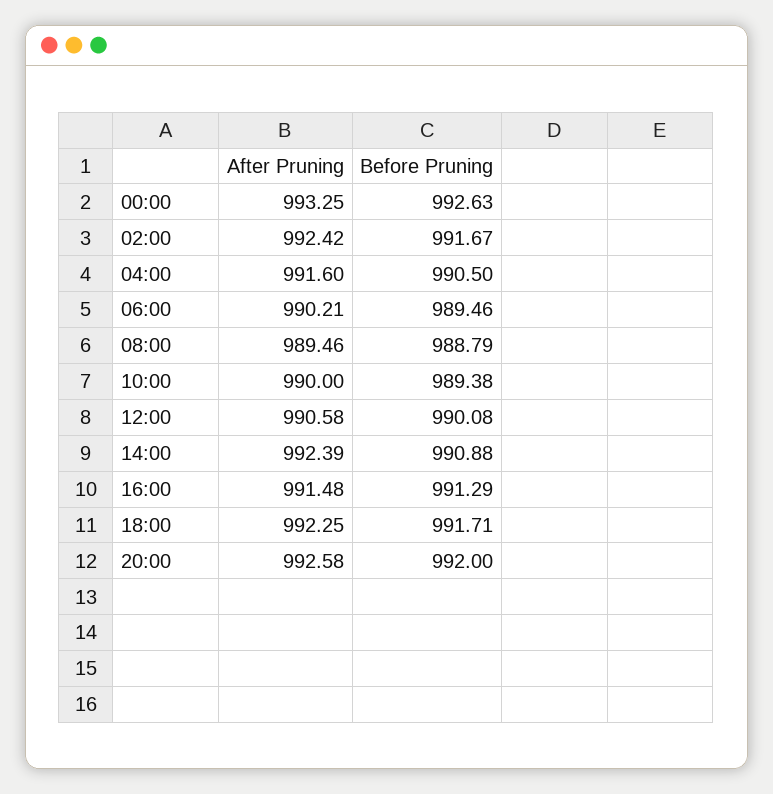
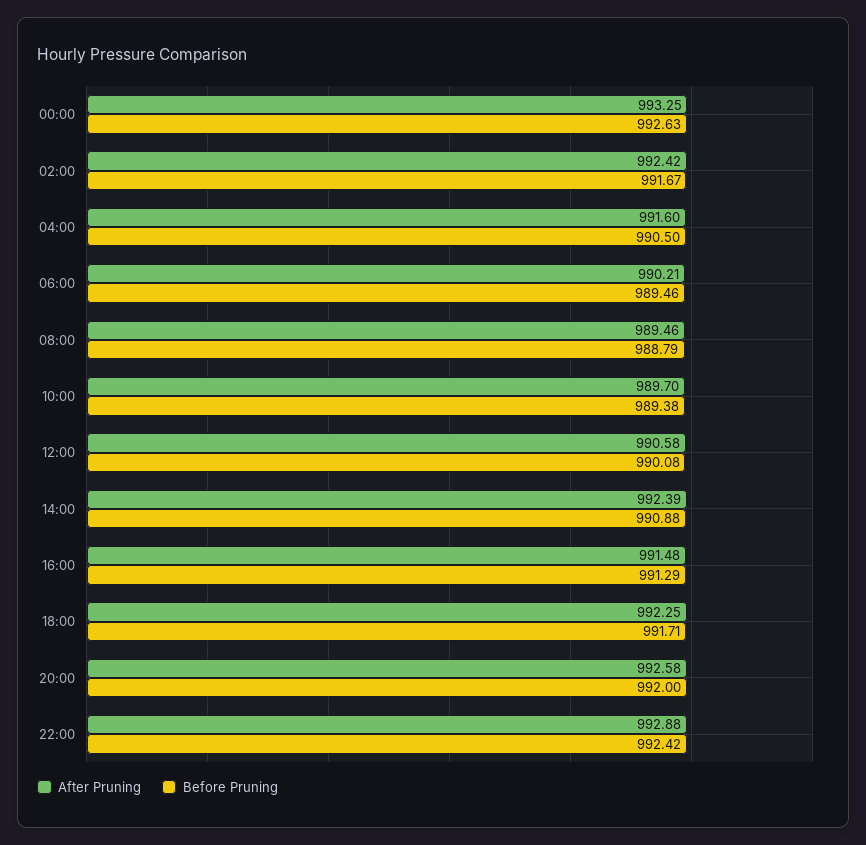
After Pruning, 10:00: 990 -> 989.7
After Pruning, 22:00: none -> 992.88
Before Pruning, 22:00: none -> 992.42

